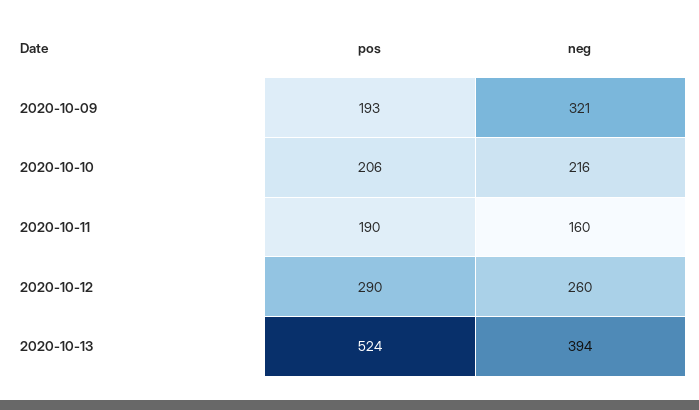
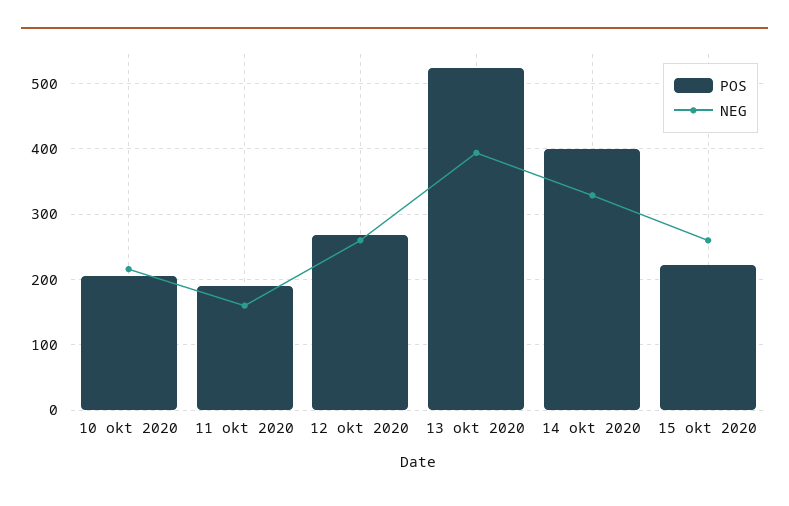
pos, 2020-10-09: 193 -> none
neg, 2020-10-09: 321 -> none
pos, 2020-10-12: 290 -> 270
pos, 14 okt 2020: none -> 400
neg, 14 okt 2020: none -> 330
pos, 15 okt 2020: none -> 220
neg, 15 okt 2020: none -> 260

